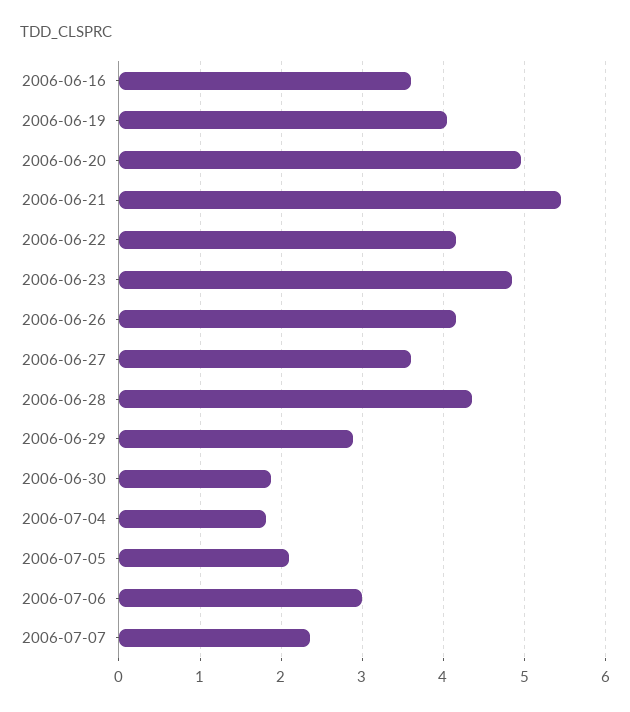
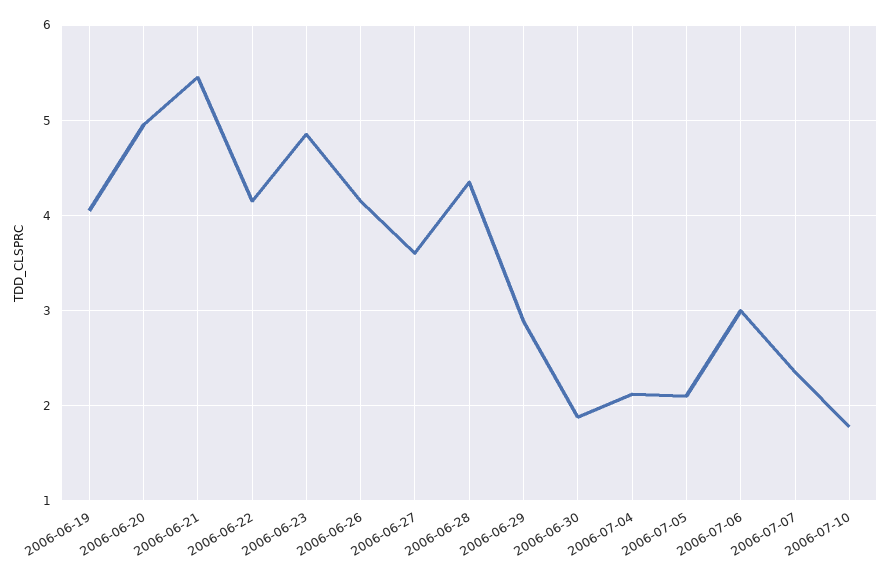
2006-06-16: 3.6 -> none
2006-07-04: 1.8 -> 2.1
2006-07-10: none -> 1.8

